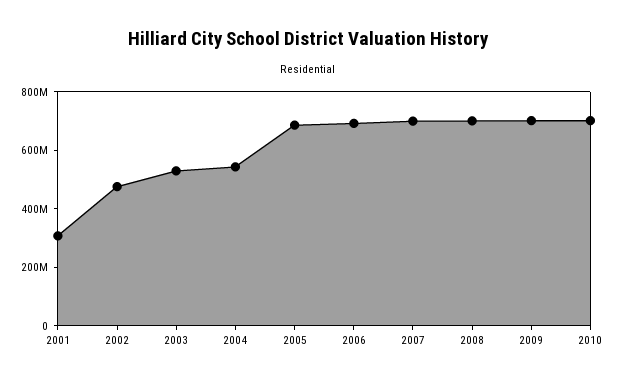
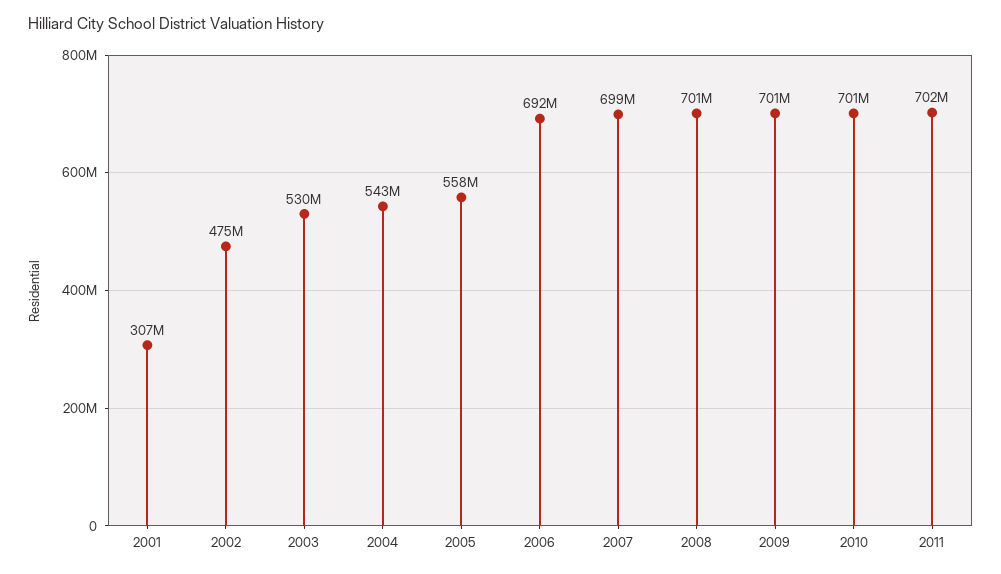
2005: 700000000 -> 558000000
2011: none -> 702000000

